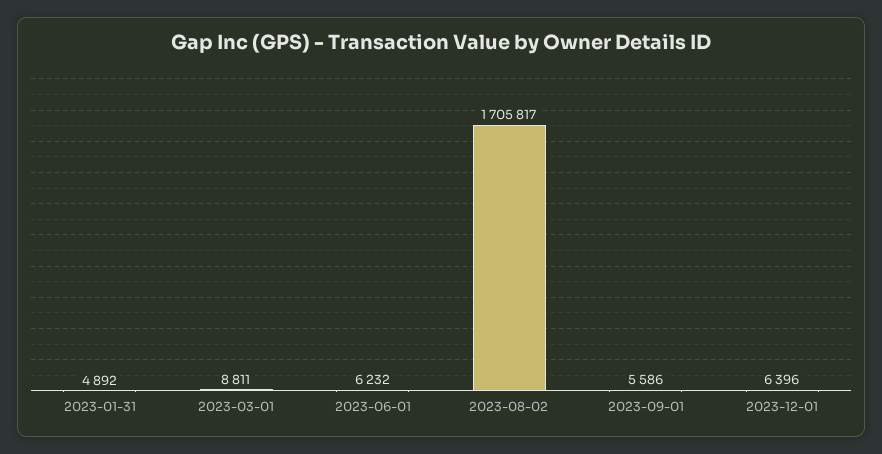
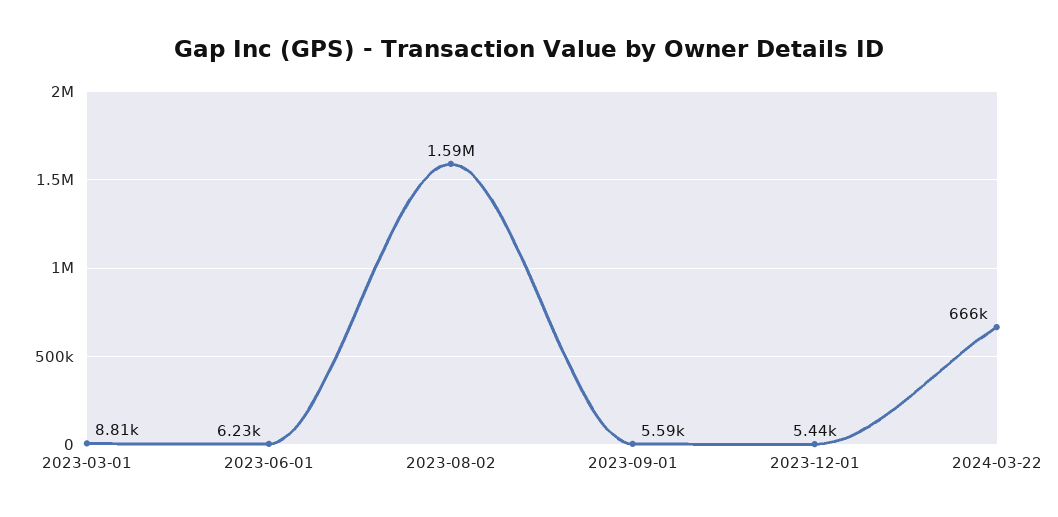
2023-01-31: 4892 -> none
2023-08-02: 1705817 -> 1590000
2023-12-01: 6396 -> 5440
2024-03-22: none -> 666000

